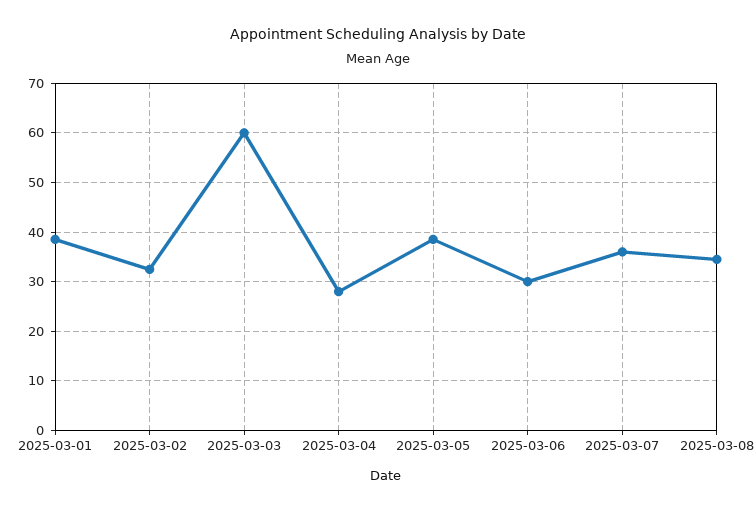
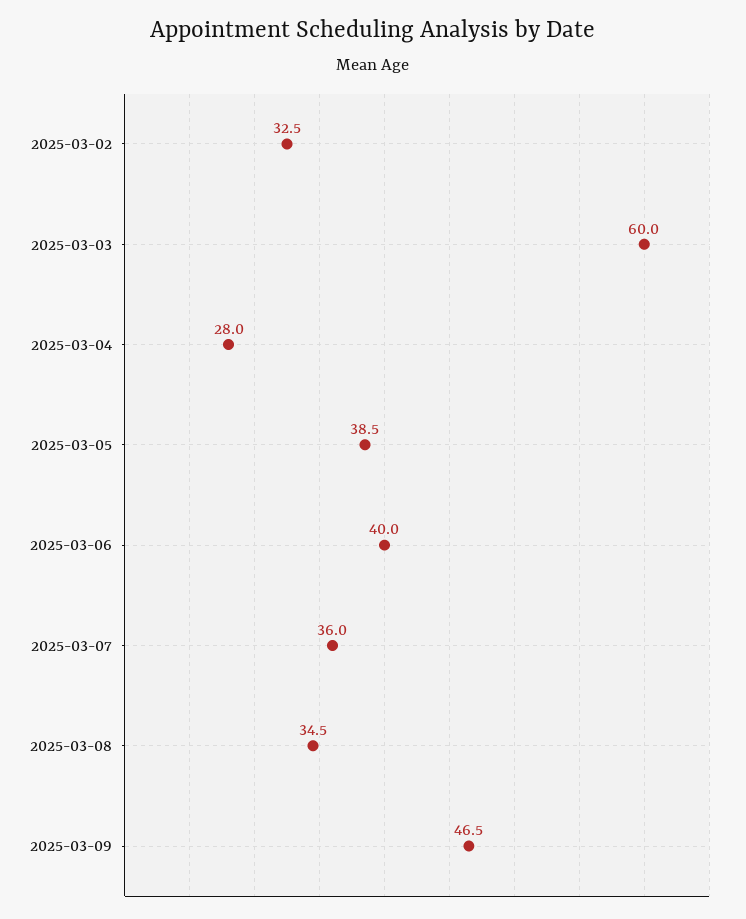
2025-03-01: 38 -> none
2025-03-06: 30 -> 40
2025-03-09: none -> 46.5

